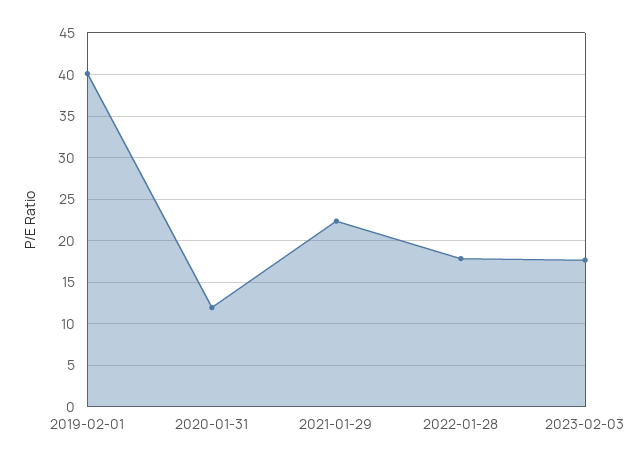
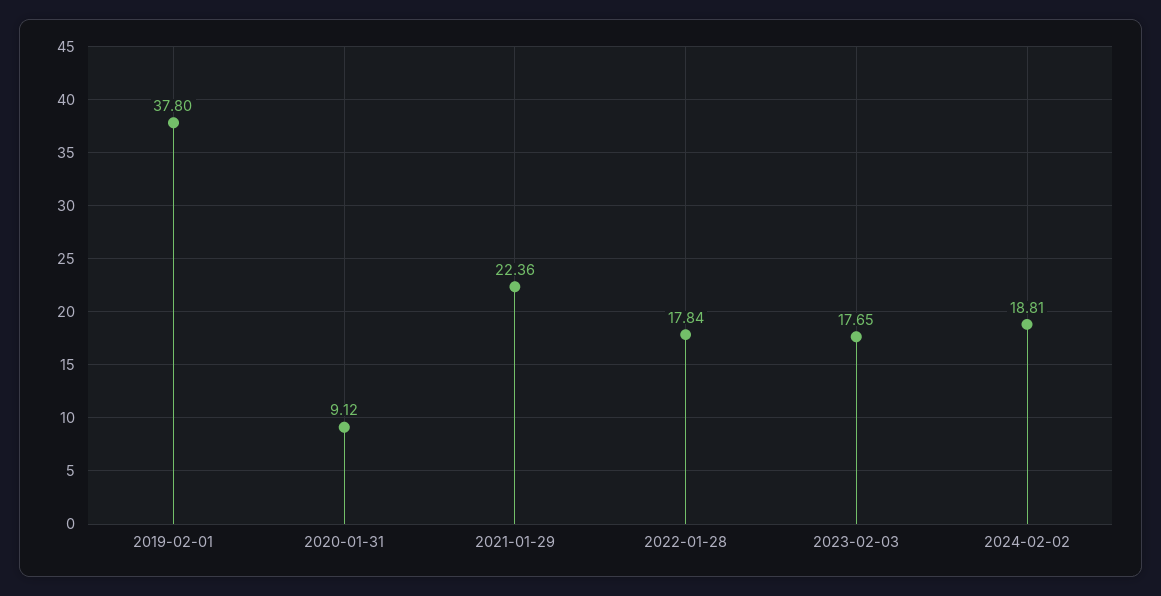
2019-02-01: 40 -> 37.8
2020-01-31: 12 -> 9.12
2024-02-02: none -> 18.81

